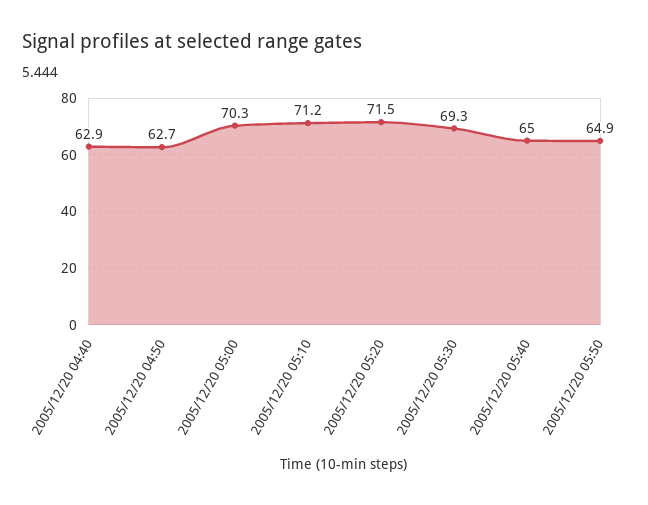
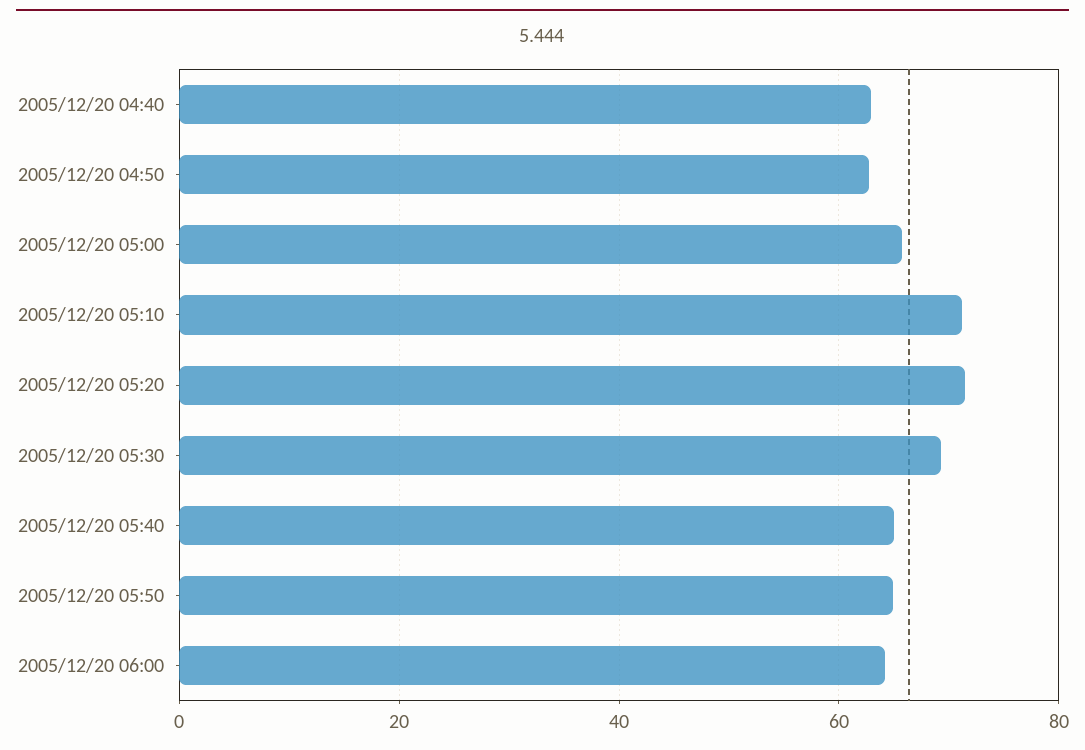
2005/12/20 05:00: 70.3 -> 66
2005/12/20 06:00: none -> 64

